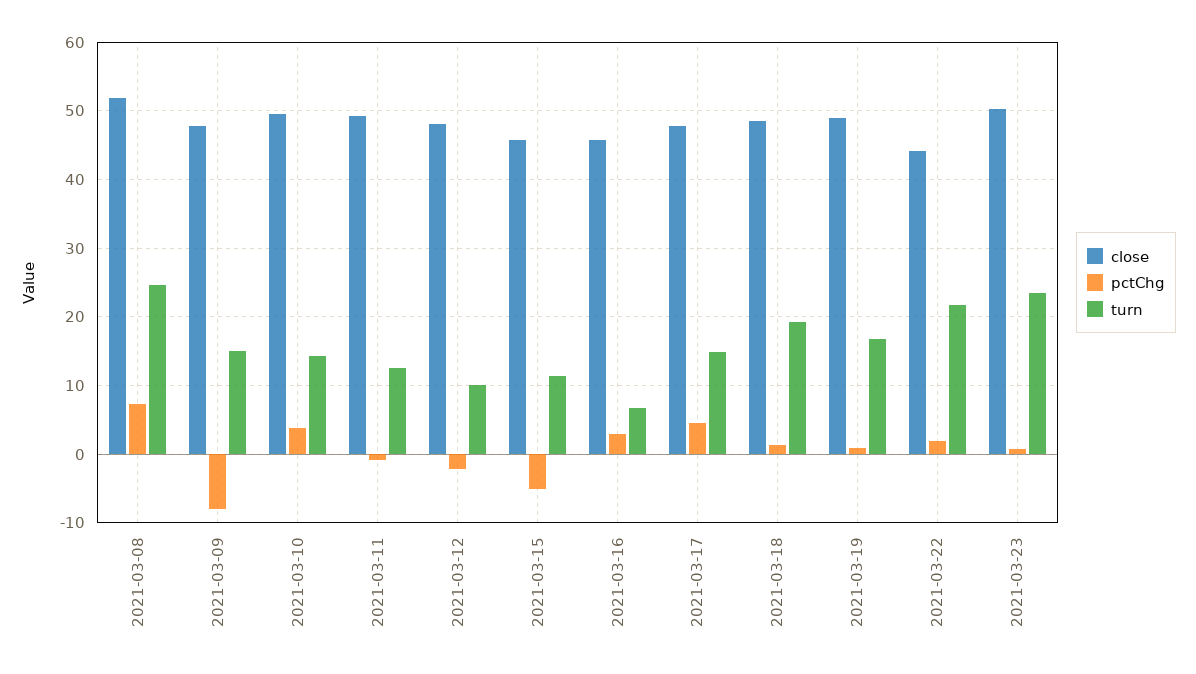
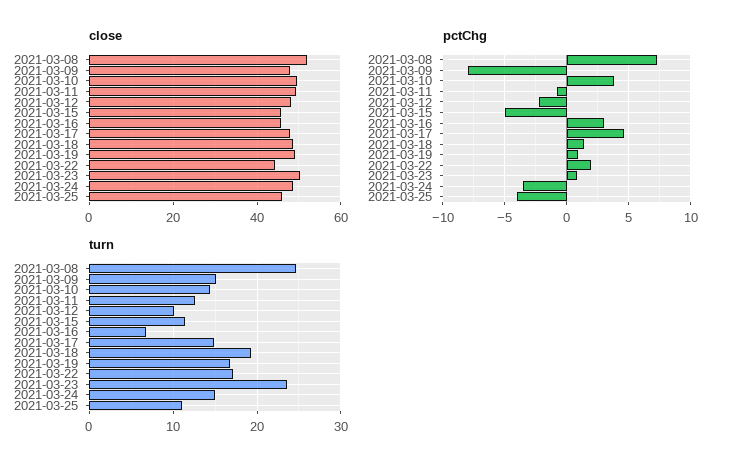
turn, 2021-03-22: 22 -> 17
close, 2021-03-24: none -> 48
close, 2021-03-25: none -> 46
pctChg, 2021-03-24: none -> -3.5
pctChg, 2021-03-25: none -> -4
turn, 2021-03-24: none -> 15
turn, 2021-03-25: none -> 11

